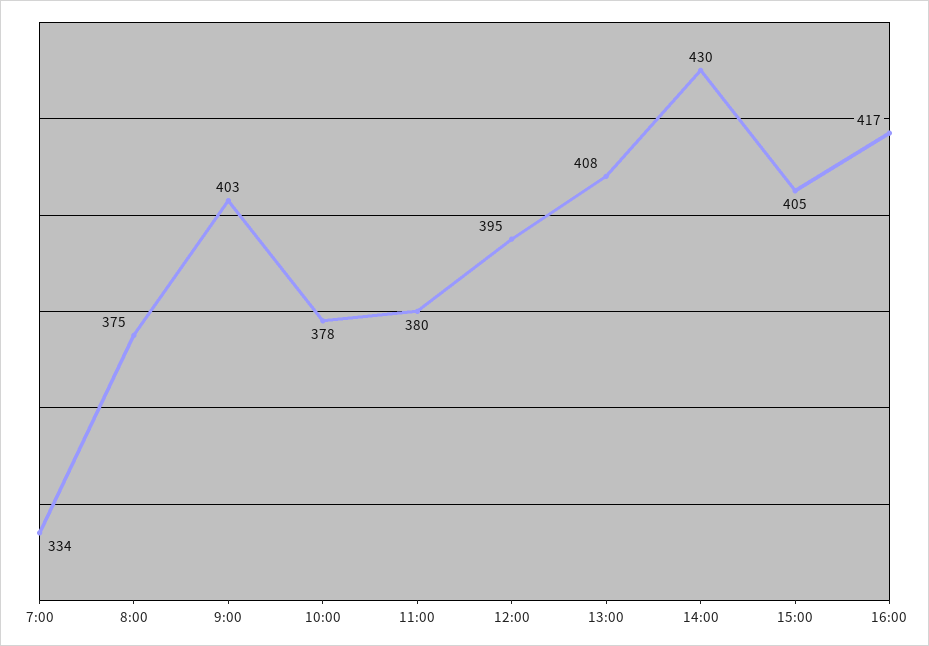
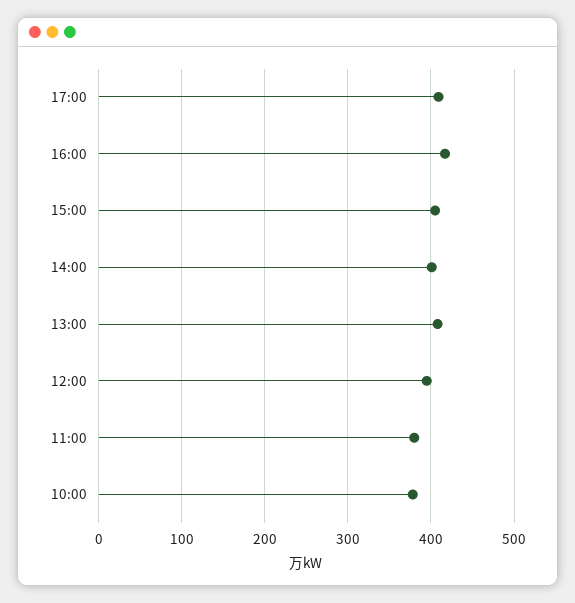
7:00: 334 -> none
8:00: 375 -> none
9:00: 403 -> none
14:00: 430 -> 400
17:00: none -> 410

